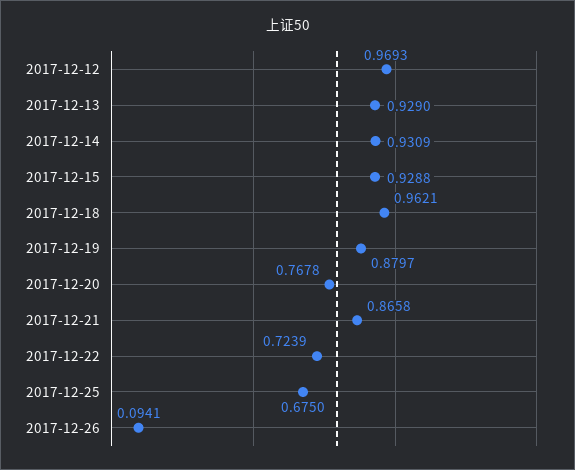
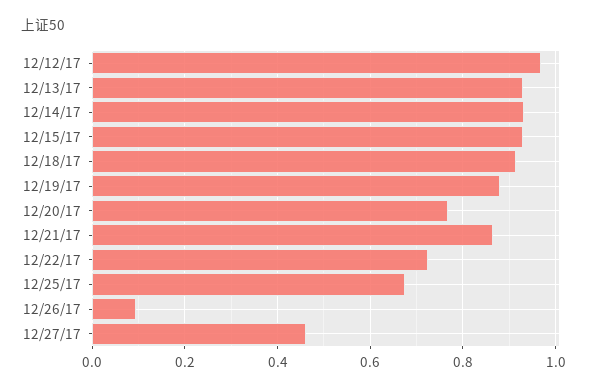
2017-12-18: 0.9621 -> 0.92
12/27/17: none -> 0.46

